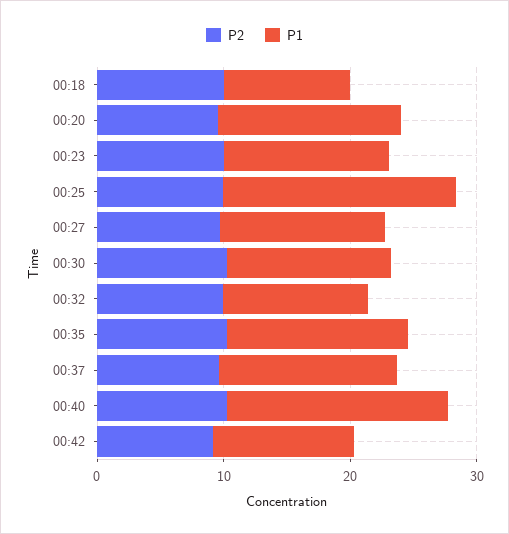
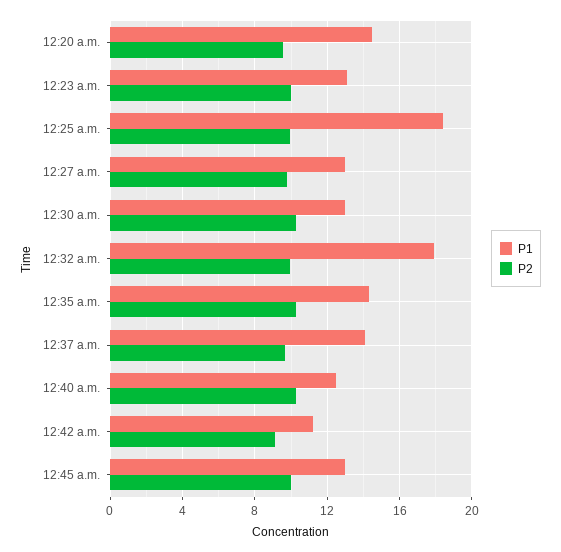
P2, 00:18: 10 -> none
P1, 00:18: 10 -> none
P1, 00:32: 12 -> 18
P1, 00:40: 18 -> 12.5
P1, 12:45 a.m.: none -> 13
P2, 12:45 a.m.: none -> 10

